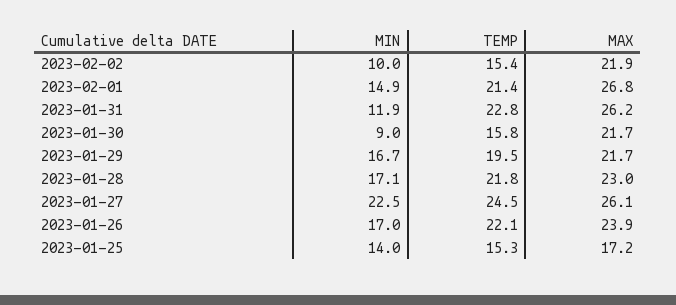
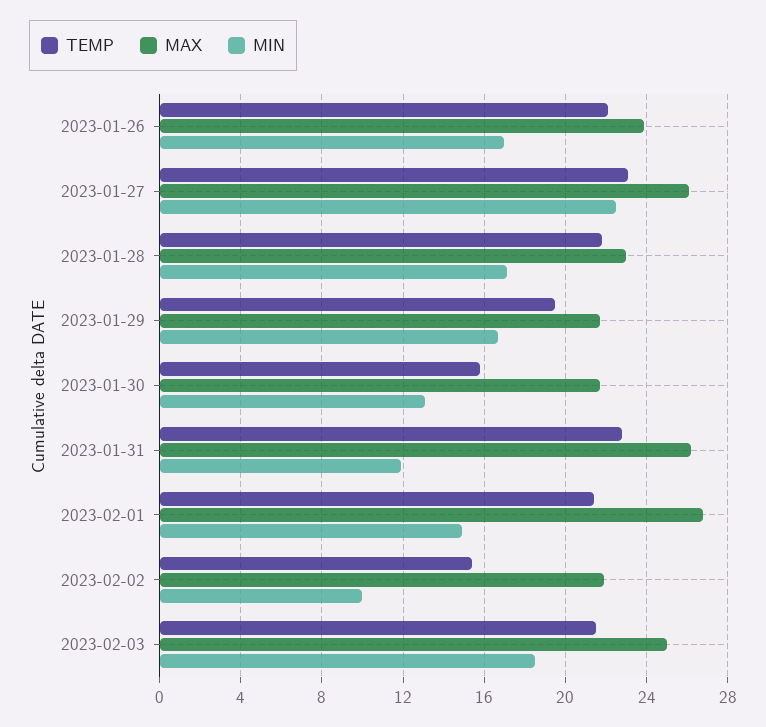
MIN, 2023-01-30: 9 -> 13
TEMP, 2023-01-27: 24.5 -> 23
MIN, 2023-01-25: 14 -> none
TEMP, 2023-01-25: 15.3 -> none
MAX, 2023-01-25: 17.2 -> none
TEMP, 2023-02-03: none -> 21.5
MAX, 2023-02-03: none -> 25
MIN, 2023-02-03: none -> 18.5

